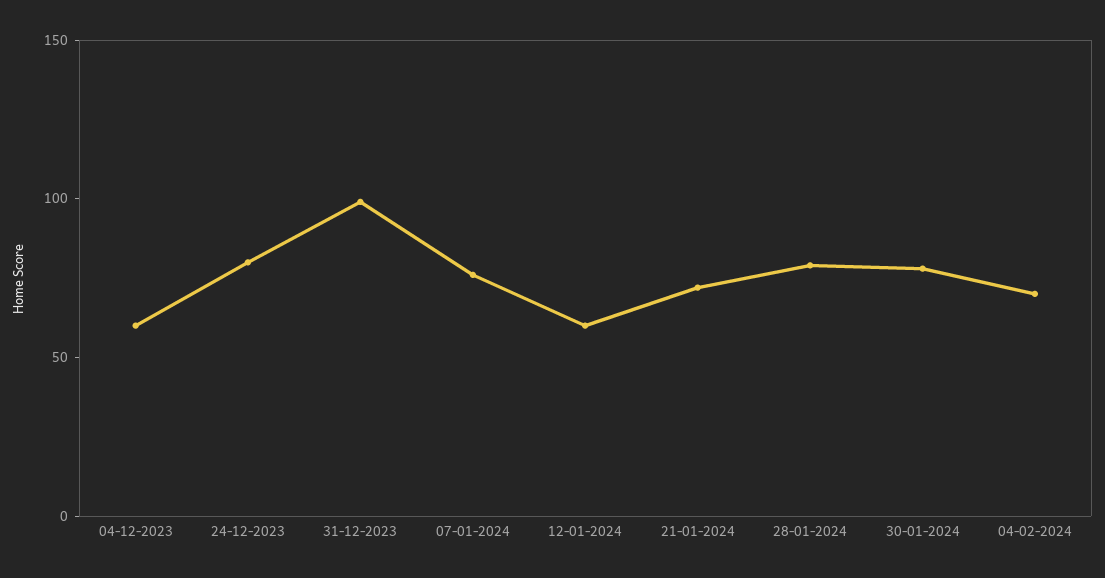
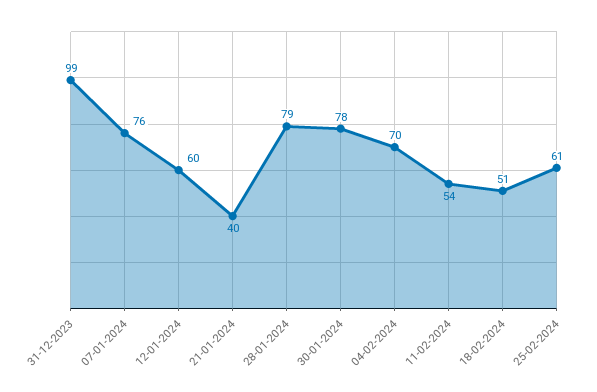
04-12-2023: 60 -> none
24-12-2023: 80 -> none
21-01-2024: 70 -> 40
11-02-2024: none -> 54
18-02-2024: none -> 51
25-02-2024: none -> 61

